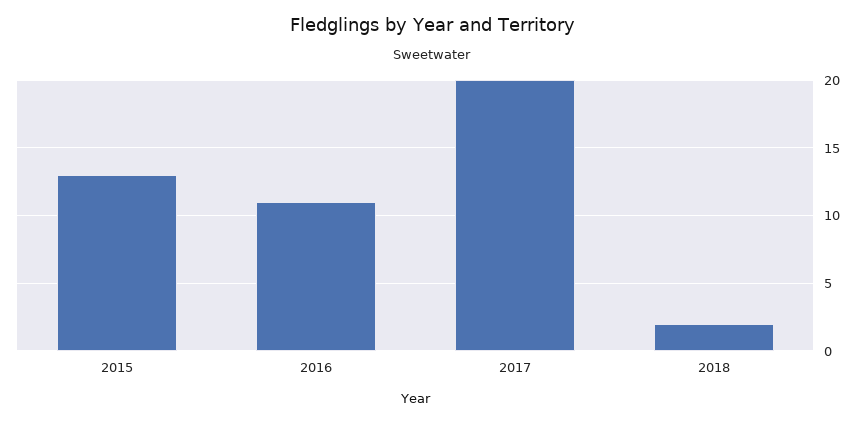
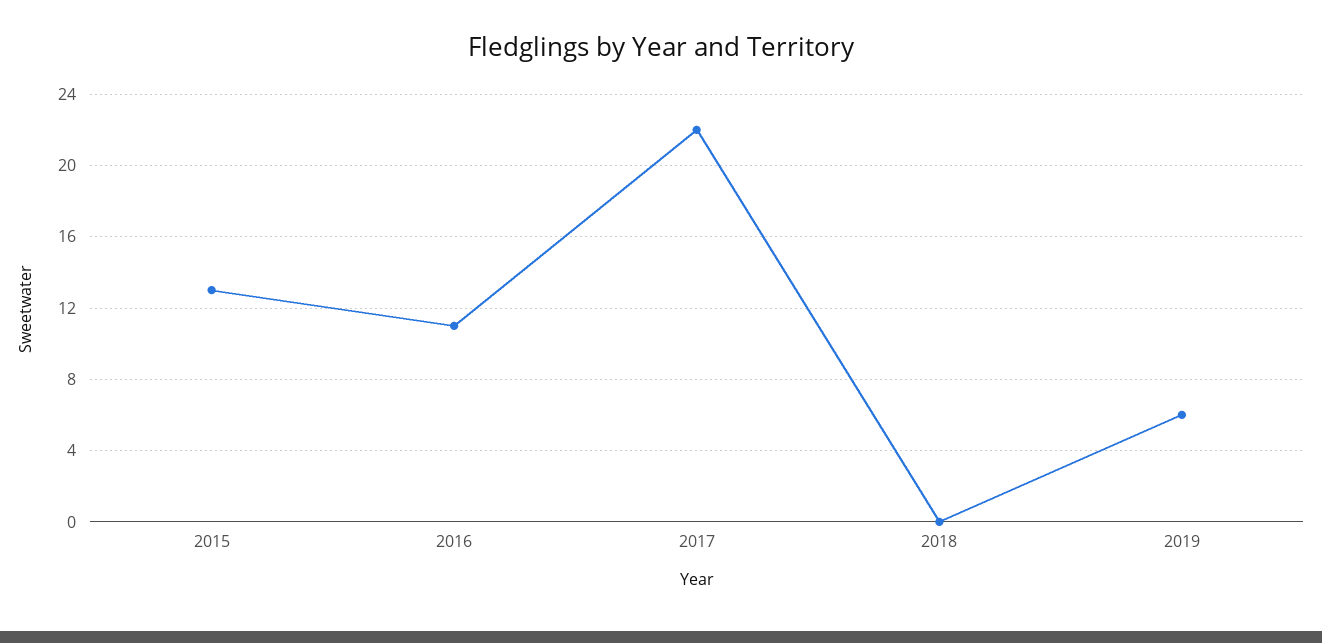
2017: 20 -> 22
2018: 2 -> 0
2019: none -> 6

